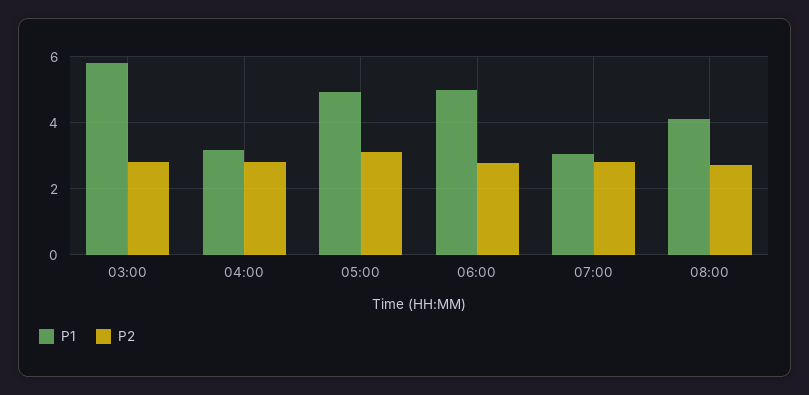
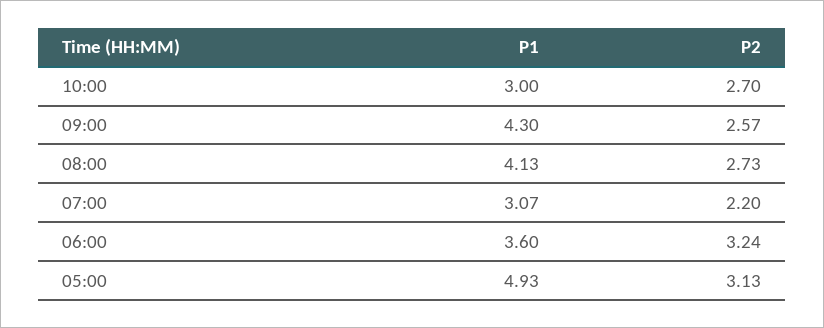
P1, 03:00: 5.8 -> none
P2, 03:00: 2.8 -> none
P1, 04:00: 3.2 -> none
P2, 04:00: 2.8 -> none
P1, 06:00: 5 -> 3.6
P2, 06:00: 2.8 -> 3.24
P2, 07:00: 2.8 -> 2.2
P1, 10:00: none -> 3
P2, 10:00: none -> 2.7
P1, 09:00: none -> 4.3
P2, 09:00: none -> 2.57

